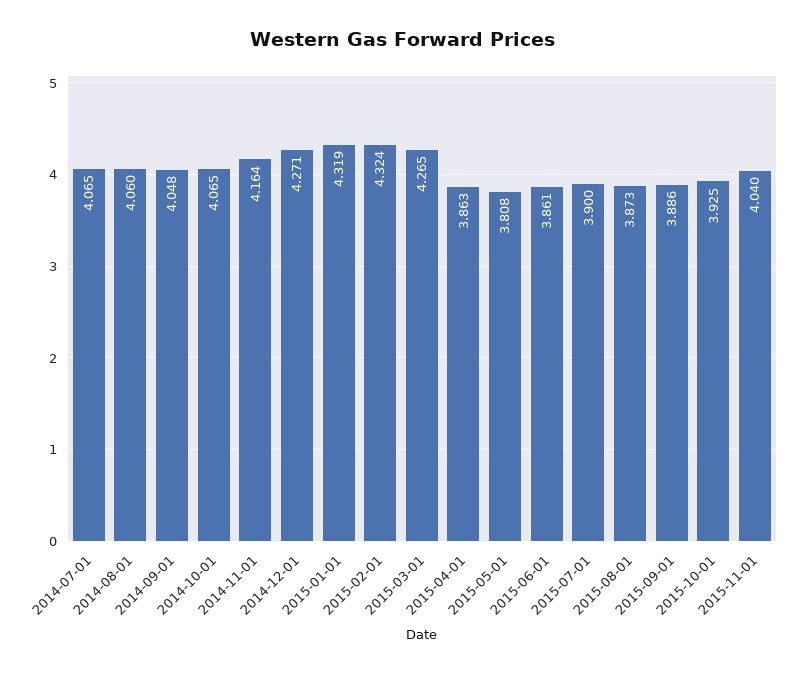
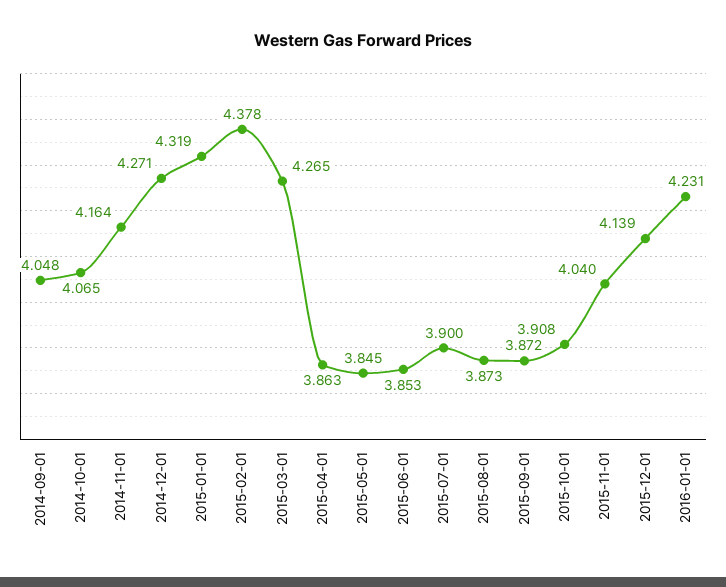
2014-07-01: 4.065 -> none
2014-08-01: 4.06 -> none
2015-02-01: 4.324 -> 4.378
2015-05-01: 3.808 -> 3.845
2015-06-01: 3.861 -> 3.853
2015-09-01: 3.886 -> 3.872
2015-10-01: 3.925 -> 3.908
2015-12-01: none -> 4.139
2016-01-01: none -> 4.231

